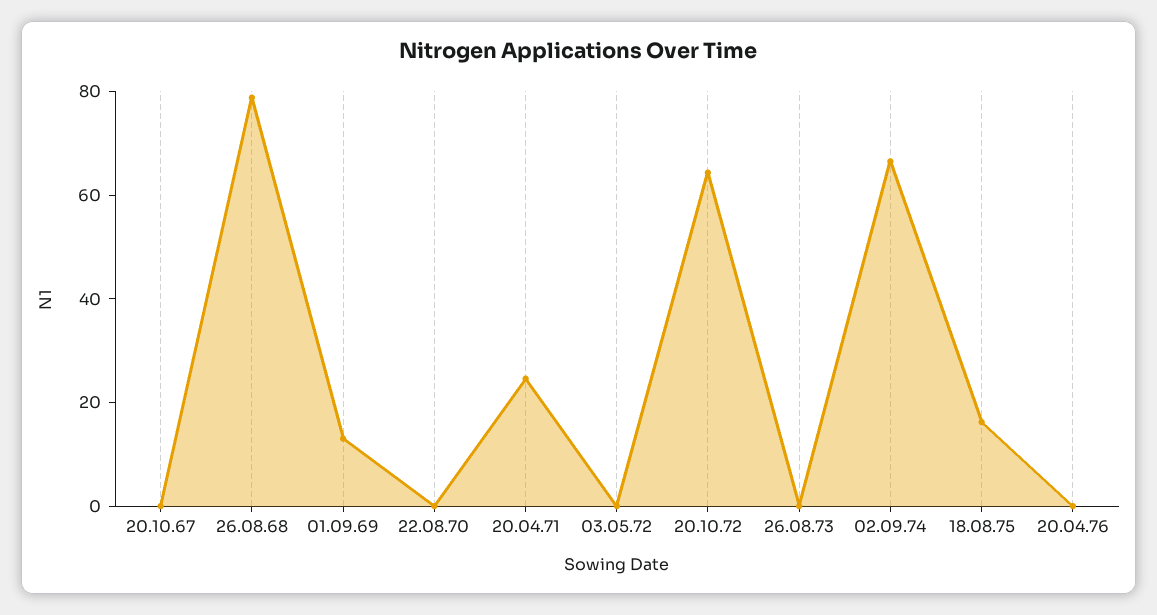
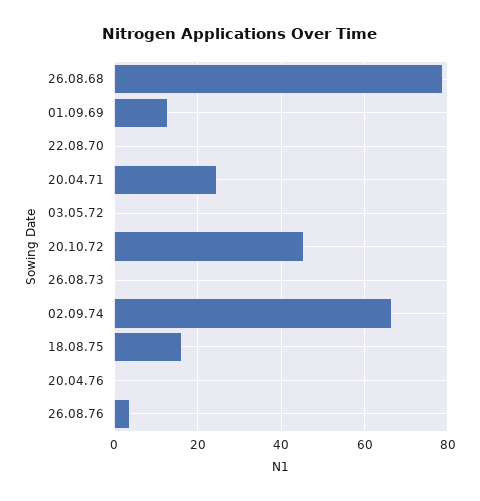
20.10.67: 0 -> none
20.10.72: 65 -> 46
26.08.76: none -> 4

